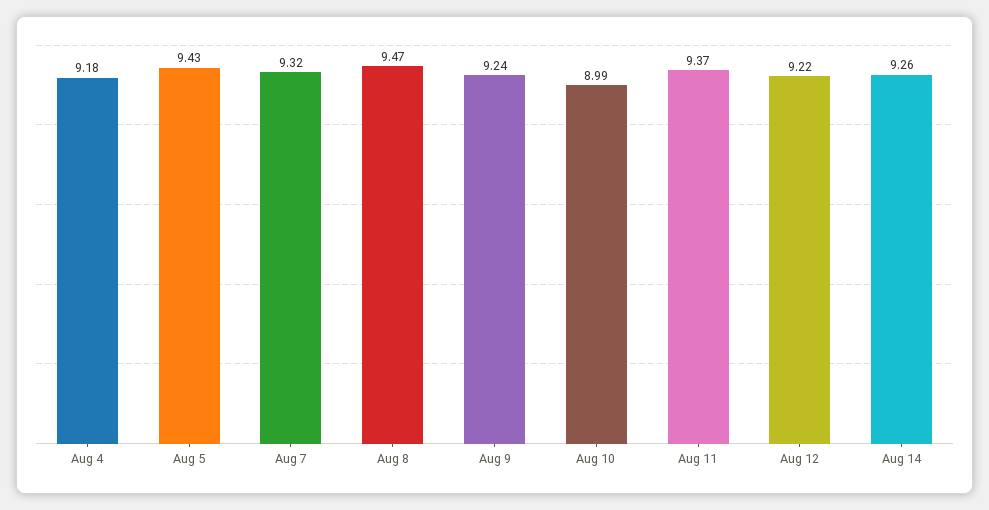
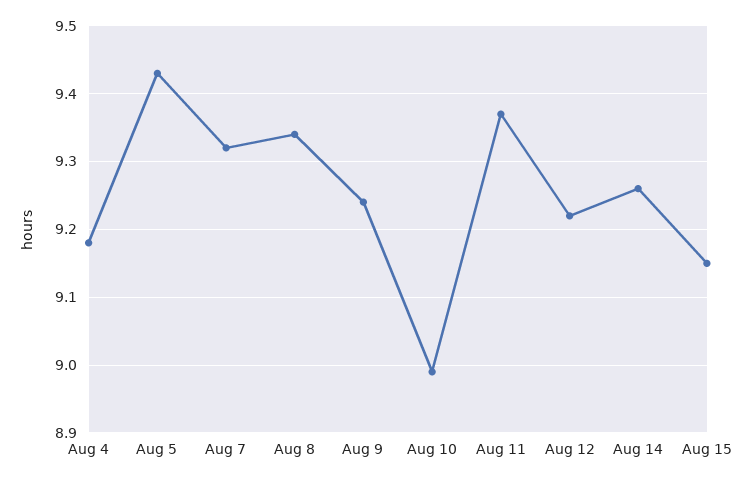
Aug 8: 9.47 -> 9.34
Aug 15: none -> 9.15

